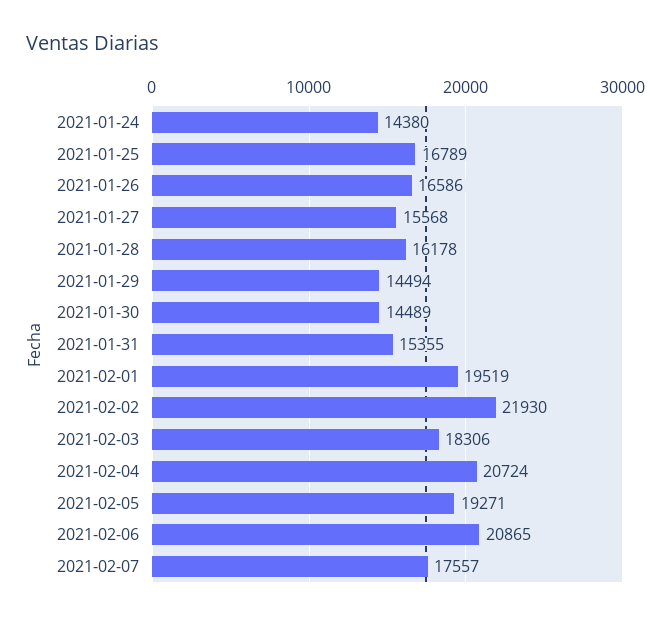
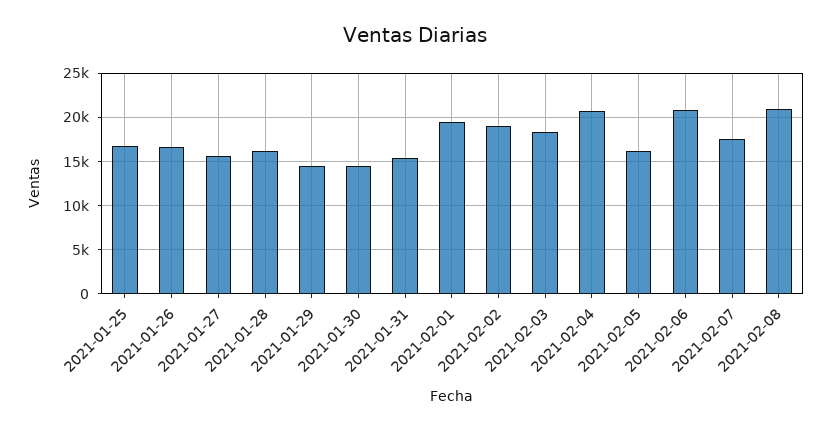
2021-01-24: 14380 -> none
2021-02-02: 21930 -> 19000
2021-02-05: 19271 -> 16000
2021-02-08: none -> 21000

